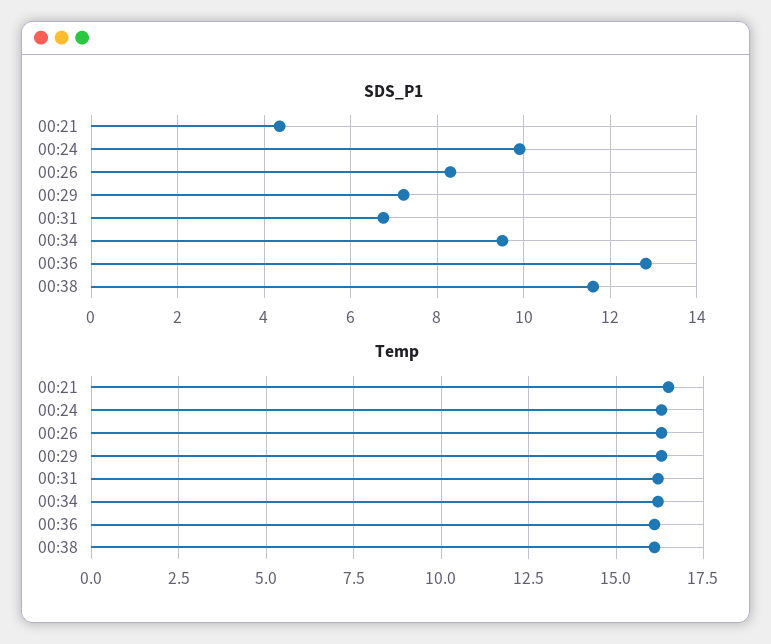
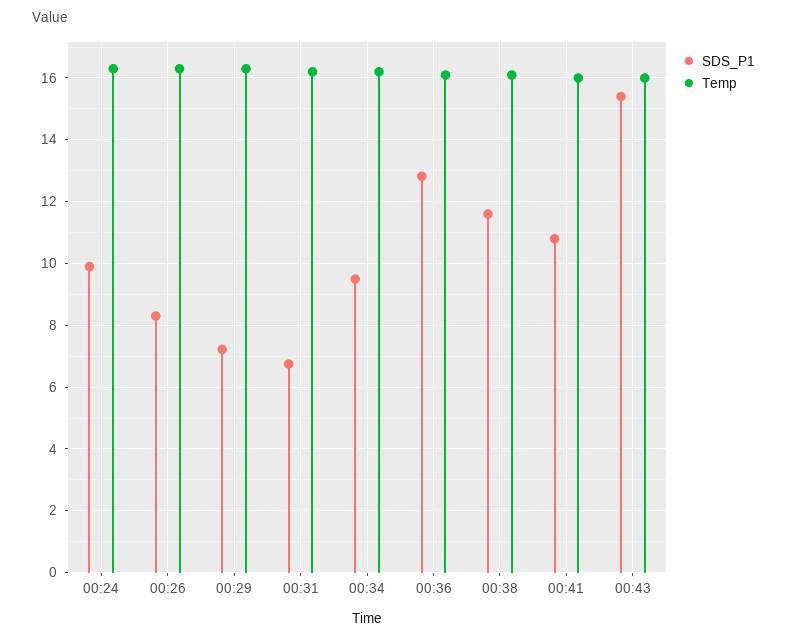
SDS_P1, 00:21: 4.4 -> none
Temp, 00:21: 16.5 -> none
SDS_P1, 00:41: none -> 10.8
Temp, 00:41: none -> 16
SDS_P1, 00:43: none -> 15.4
Temp, 00:43: none -> 16

